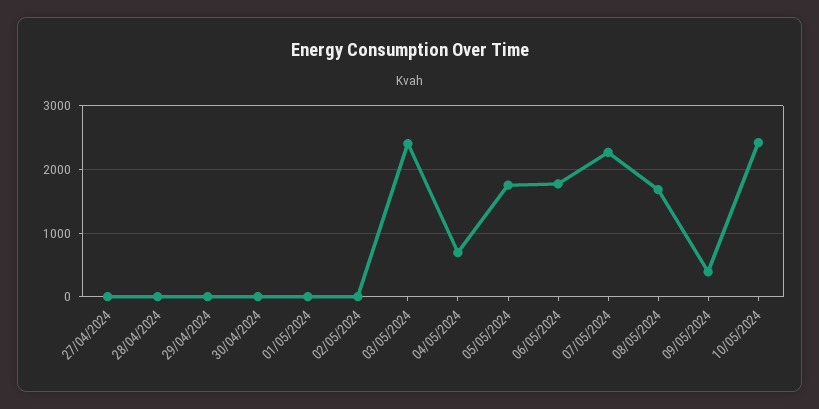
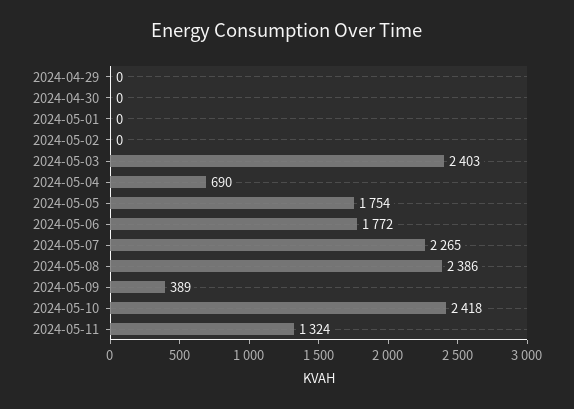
27/04/2024: 0 -> none
28/04/2024: 0 -> none
08/05/2024: 1700 -> 2386
2024-05-11: none -> 1324

